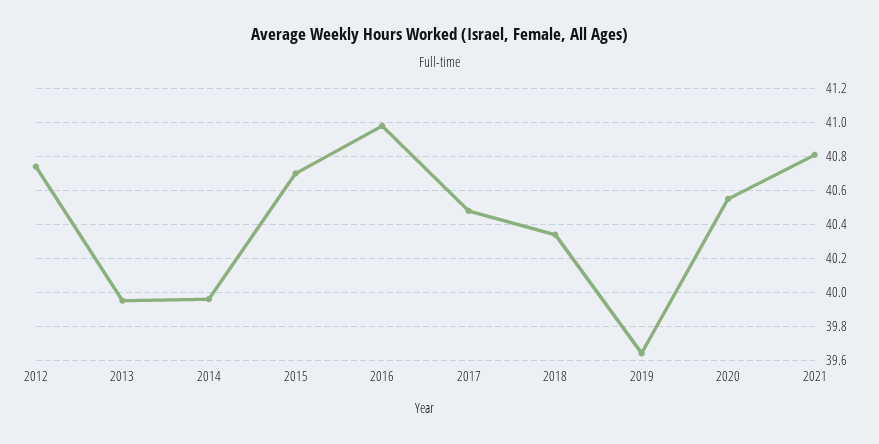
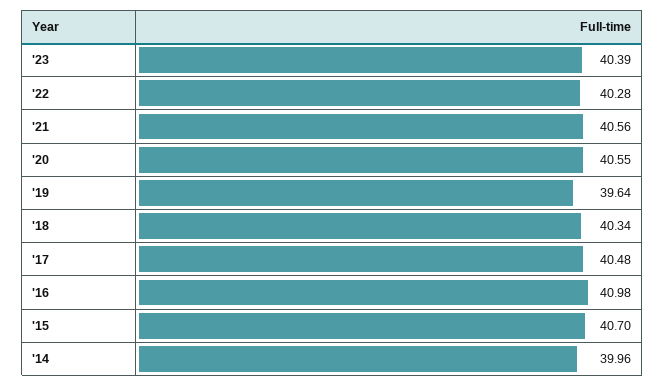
2012: 40.75 -> none
2013: 39.95 -> none
2021: 40.8 -> 40.56
'23: none -> 40.39
'22: none -> 40.28

